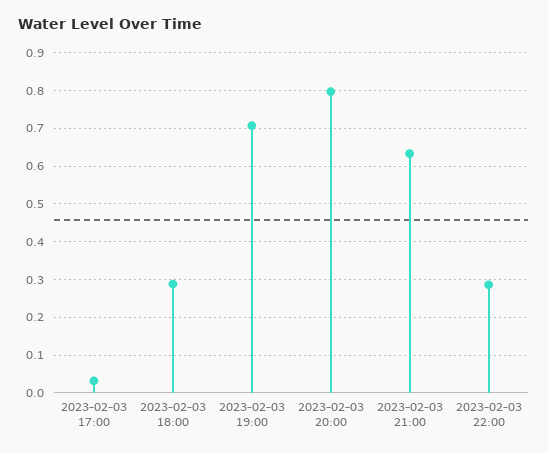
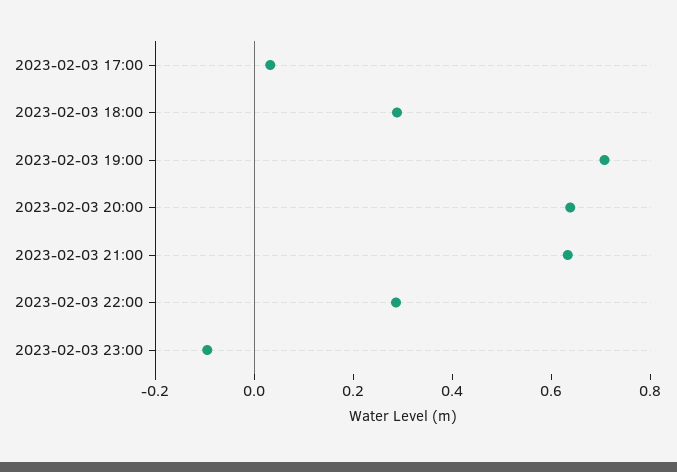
2023-02-03 20:00: 0.8 -> 0.65
2023-02-03 23:00: none -> -0.1

